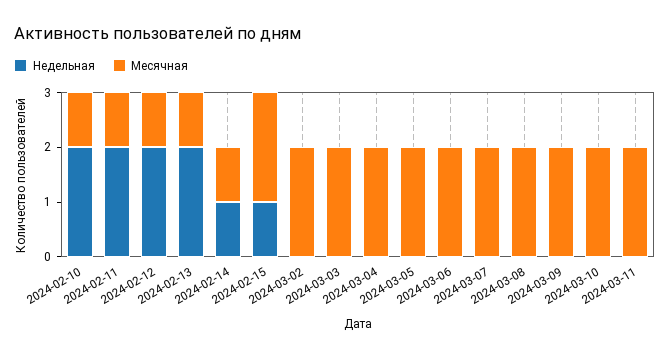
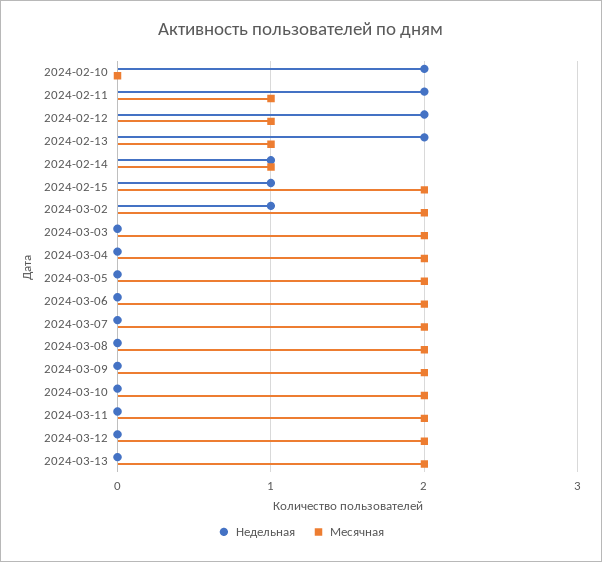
Месячная, 2024-02-10: 1 -> 0
Недельная, 2024-03-02: 0 -> 1
Недельная, 2024-03-12: none -> 0
Месячная, 2024-03-12: none -> 2
Недельная, 2024-03-13: none -> 0
Месячная, 2024-03-13: none -> 2

